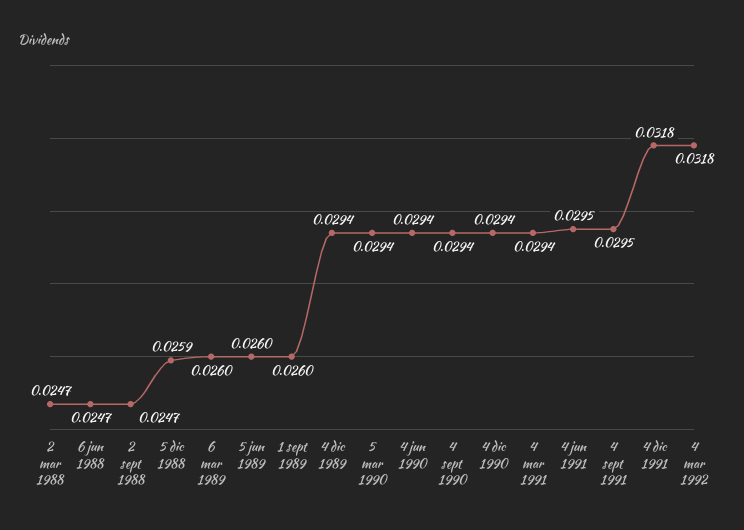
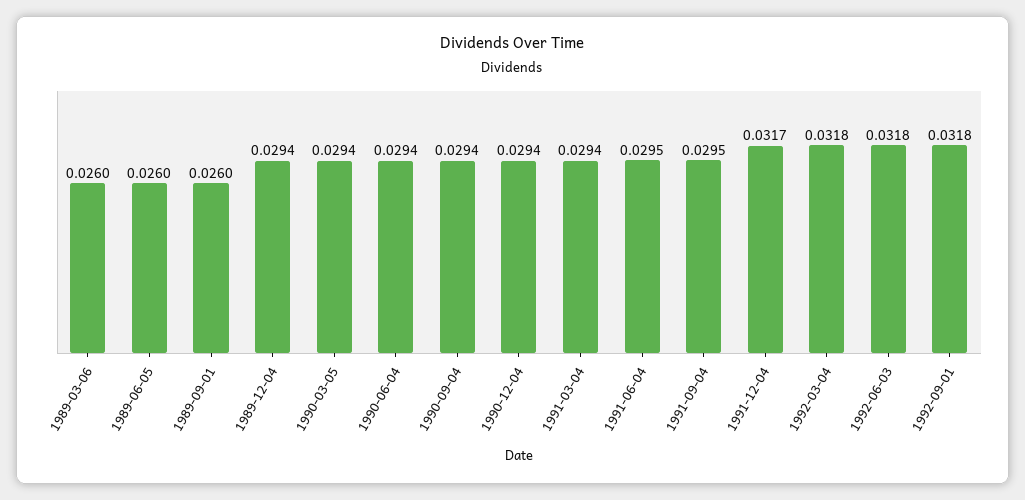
2 mar 1988: 0.0247 -> none
6 jun 1988: 0.0247 -> none
2 sept 1988: 0.0247 -> none
5 dic 1988: 0.0259 -> none
4 dic 1991: 0.0318 -> 0.0317
1992-06-03: none -> 0.0318
1992-09-01: none -> 0.0318

